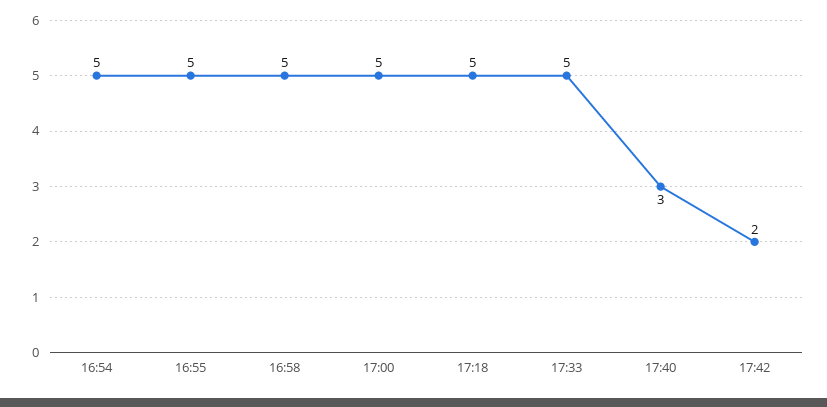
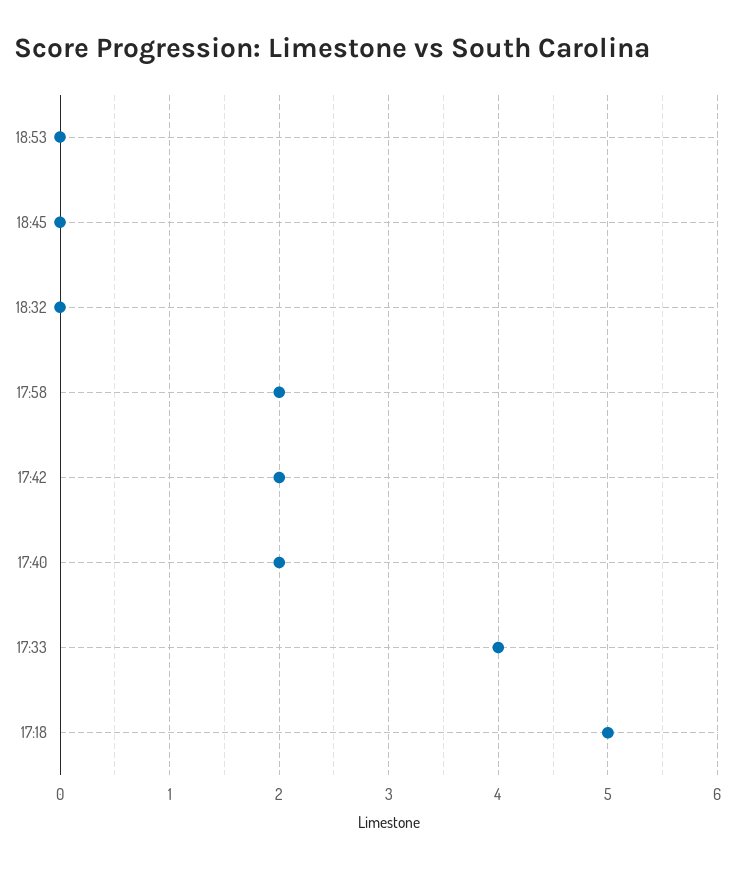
16:54: 5 -> none
16:55: 5 -> none
16:58: 5 -> none
17:00: 5 -> none
17:33: 5 -> 4
17:40: 3 -> 2
18:53: none -> 0
18:45: none -> 0
18:32: none -> 0
17:58: none -> 2

